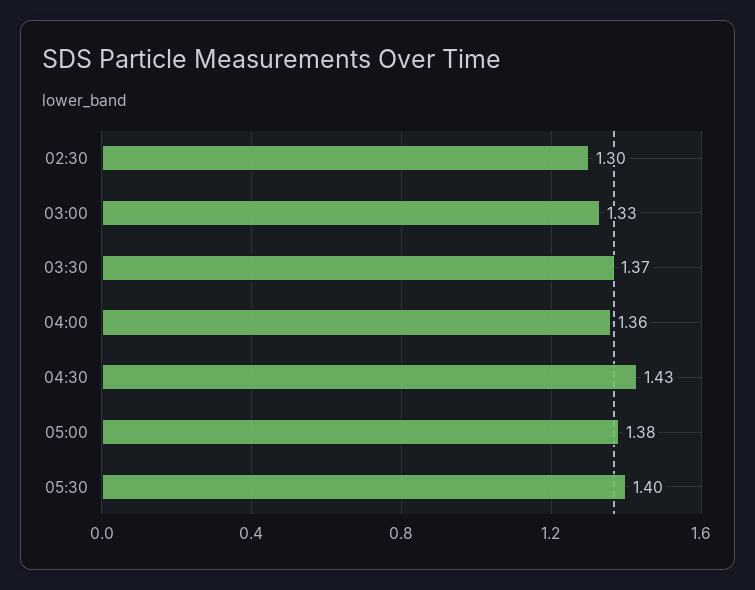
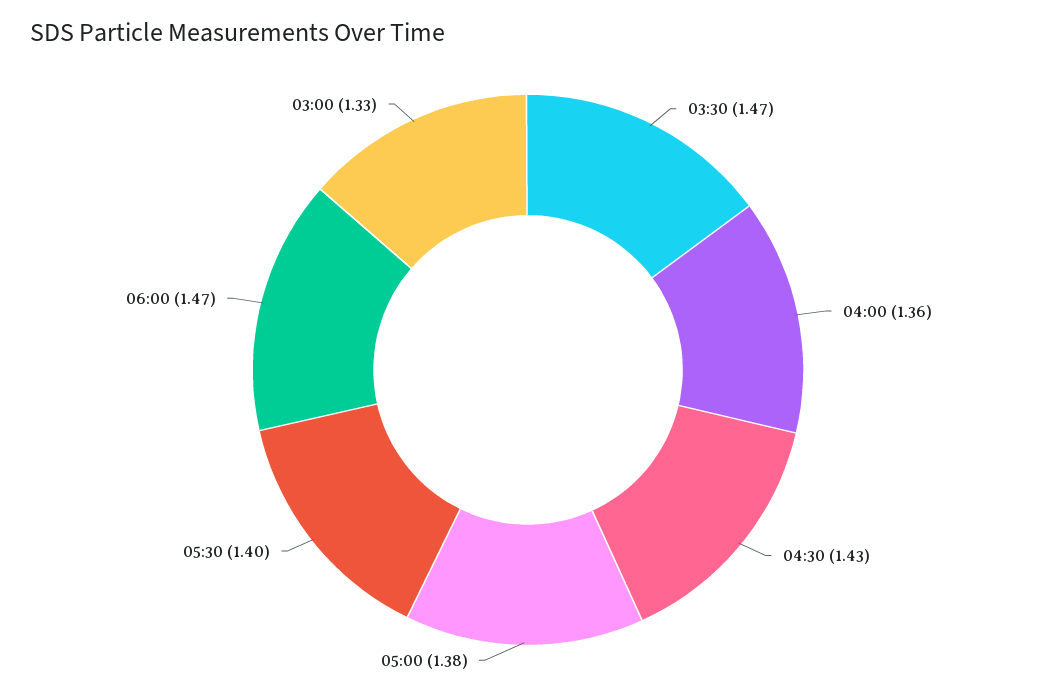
02:30: 1.3 -> none
03:30: 1.37 -> 1.47
06:00: none -> 1.47

